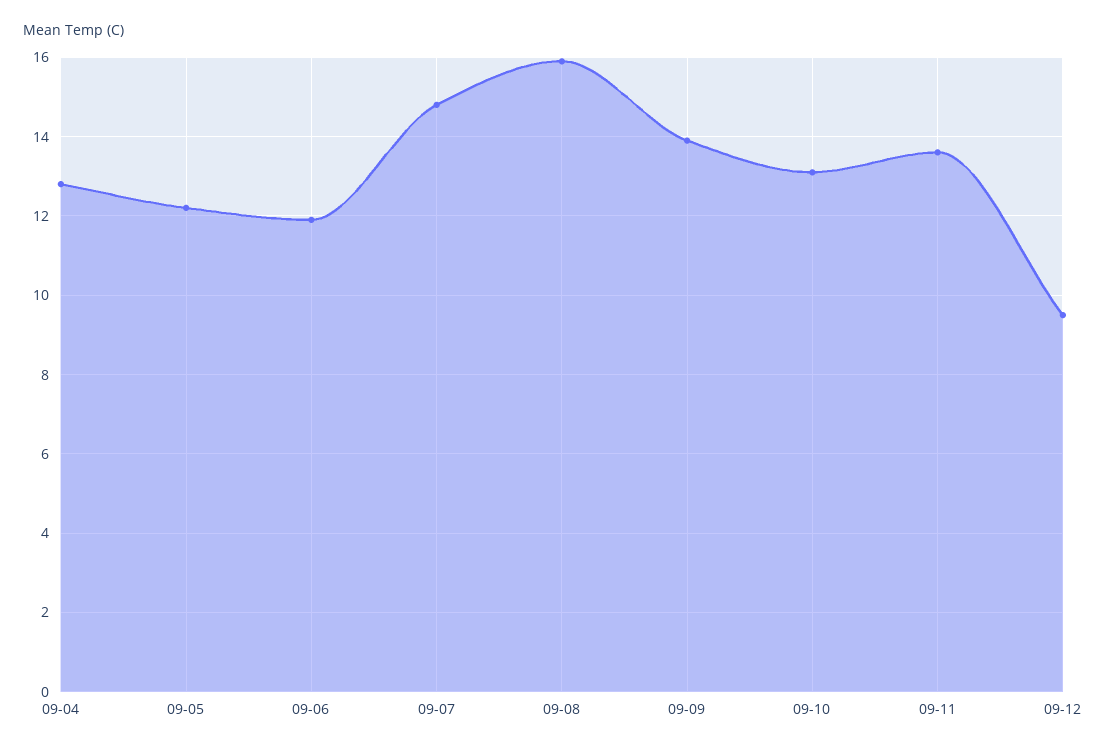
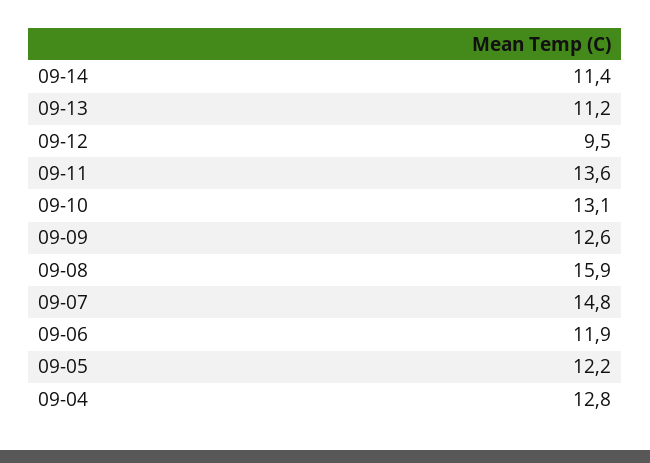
09-09: 14 -> 12.6
09-14: none -> 11.4
09-13: none -> 11.2

